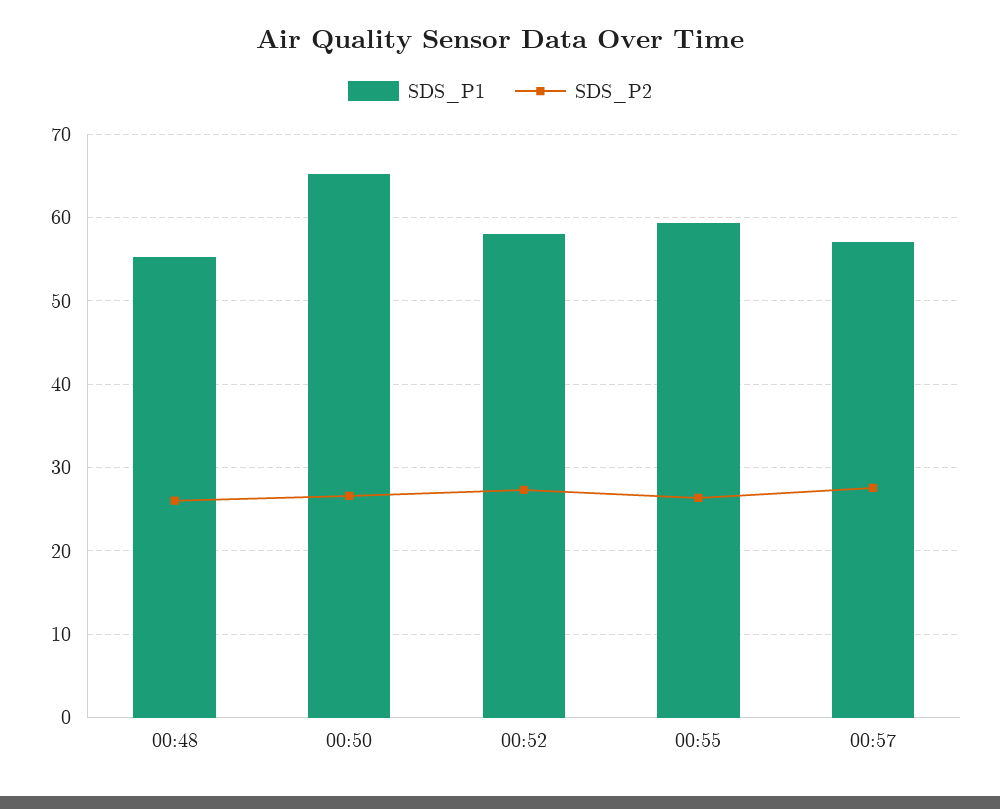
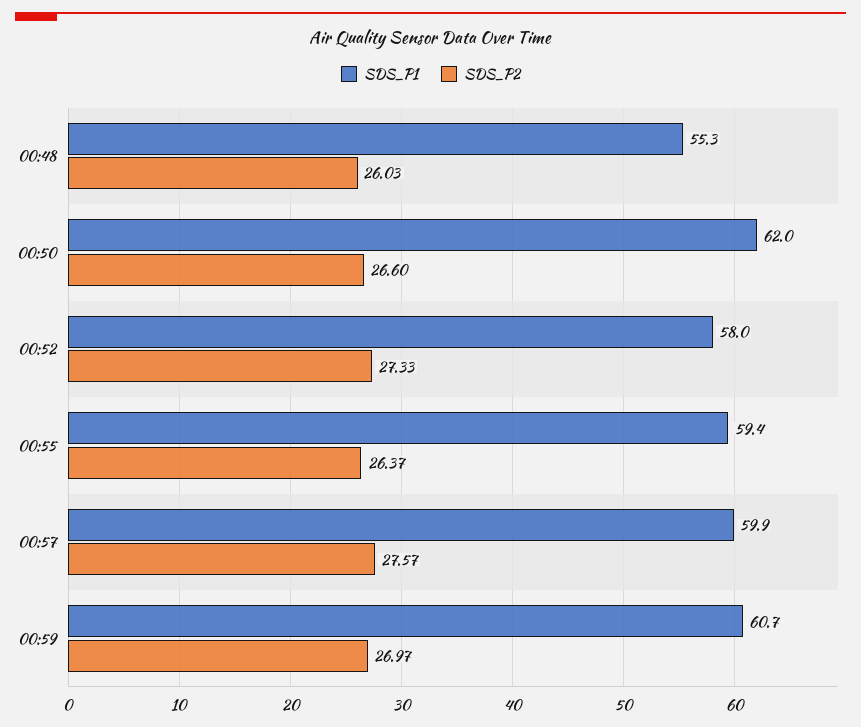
SDS_P1, 00:50: 65 -> 62
SDS_P1, 00:57: 57 -> 59.9
SDS_P1, 00:59: none -> 60.7
SDS_P2, 00:59: none -> 26.97

